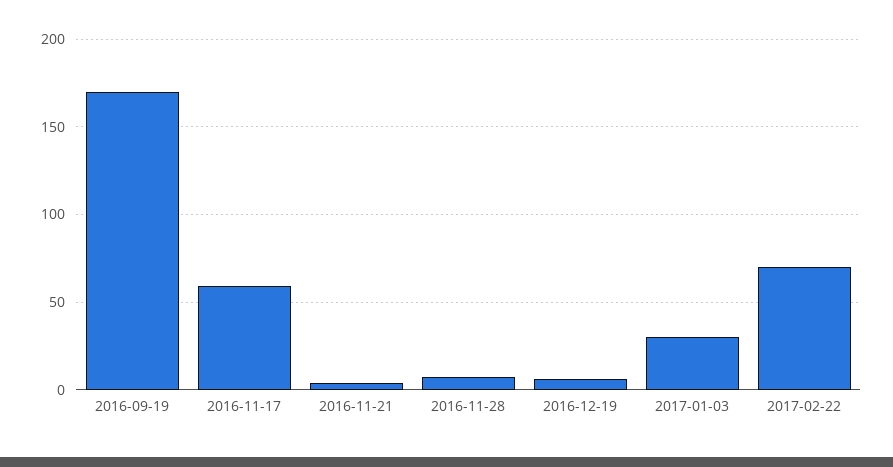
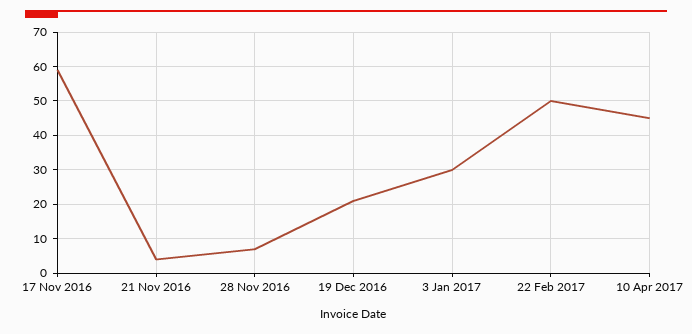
2016-09-19: 170 -> none
2016-12-19: 5 -> 20
2017-02-22: 70 -> 50
10 Apr 2017: none -> 45

